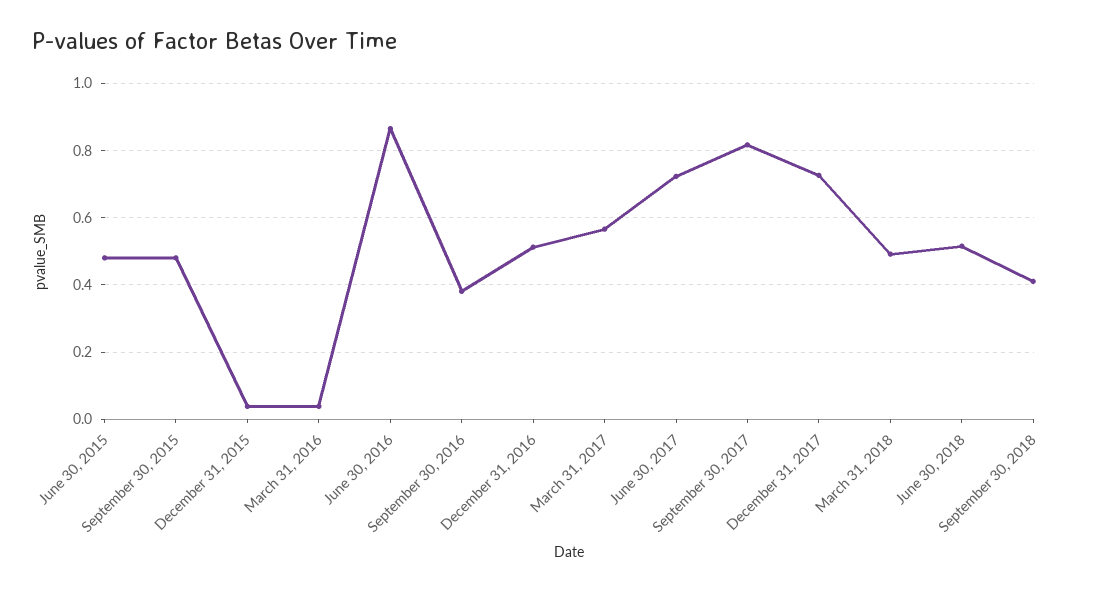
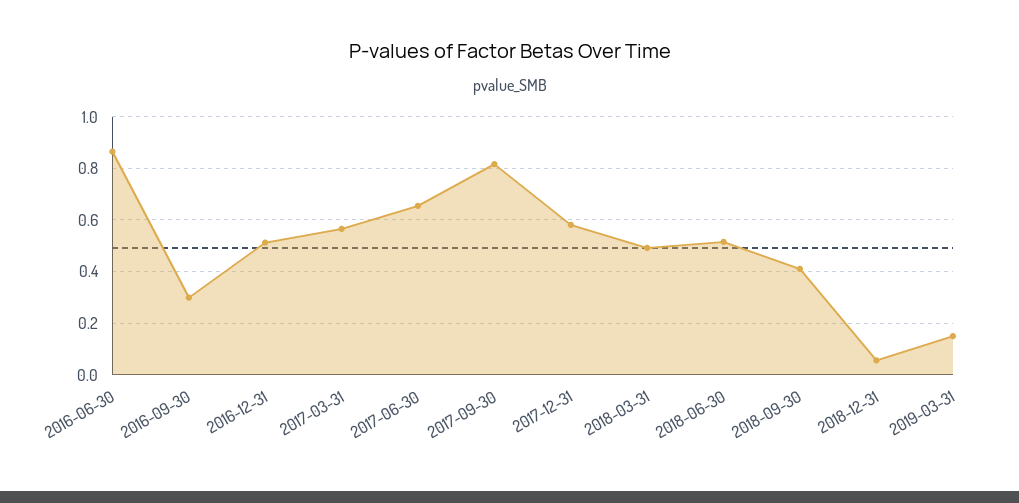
June 30, 2015: 0.48 -> none
September 30, 2015: 0.48 -> none
December 31, 2015: 0.04 -> none
March 31, 2016: 0.04 -> none
September 30, 2016: 0.38 -> 0.3
June 30, 2017: 0.72 -> 0.65
December 31, 2017: 0.72 -> 0.575
2018-12-31: none -> 0.05
2019-03-31: none -> 0.15

